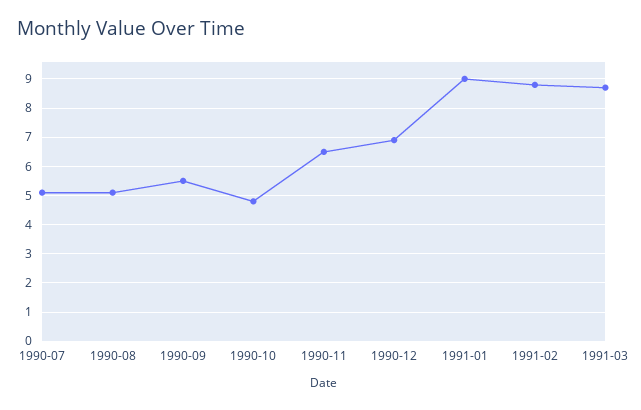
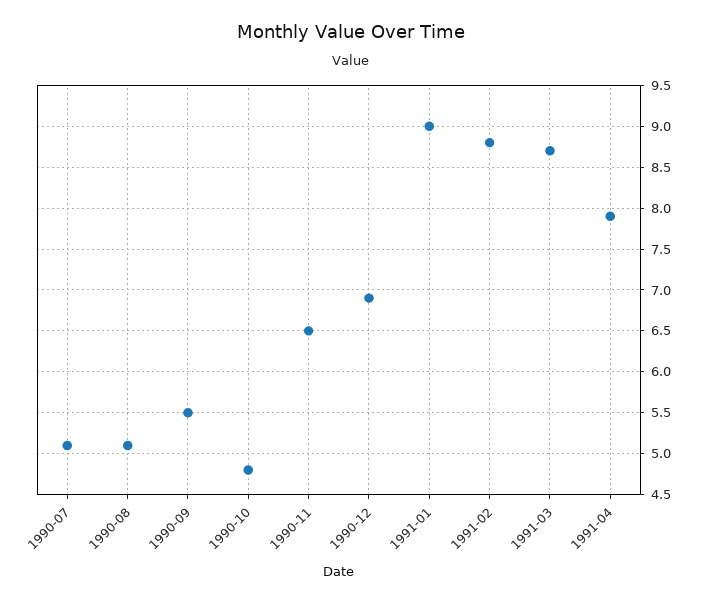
1991-04: none -> 7.9

